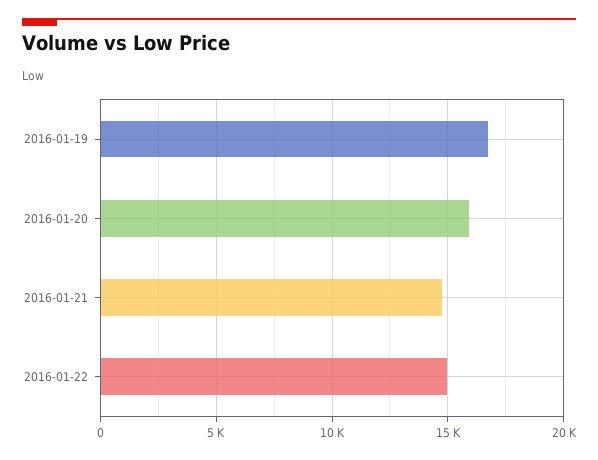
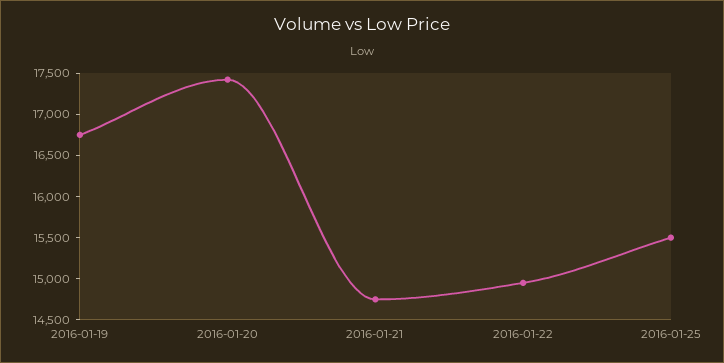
2016-01-20: 16000 -> 17400
2016-01-25: none -> 15500

